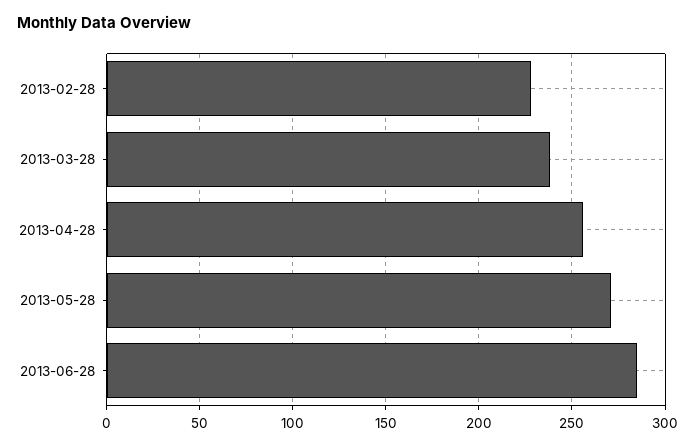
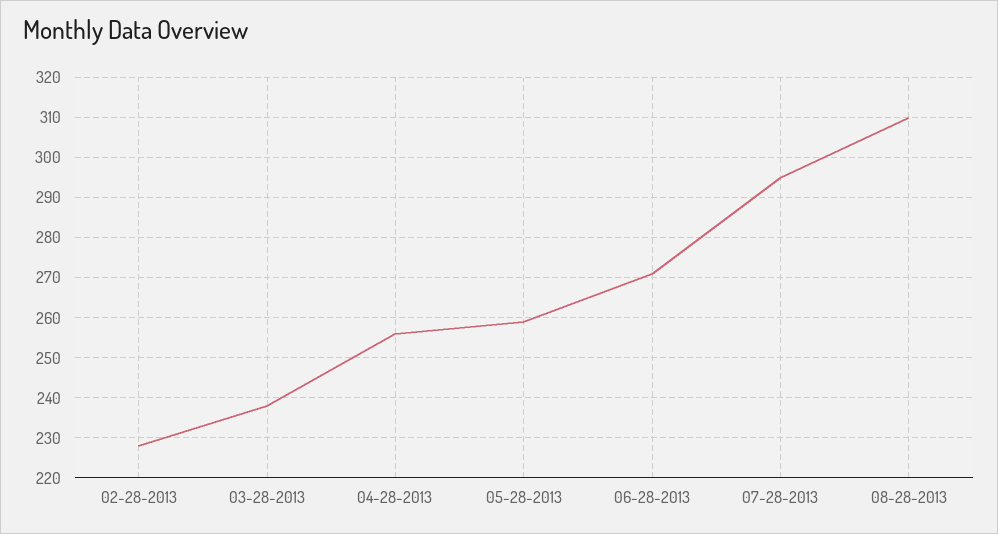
2013-05-28: 270 -> 260
2013-06-28: 285 -> 270
07-28-2013: none -> 295
08-28-2013: none -> 310

